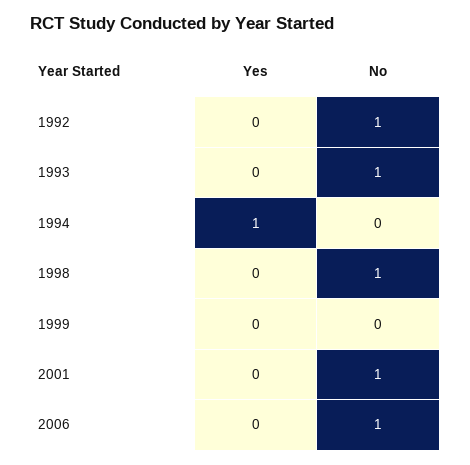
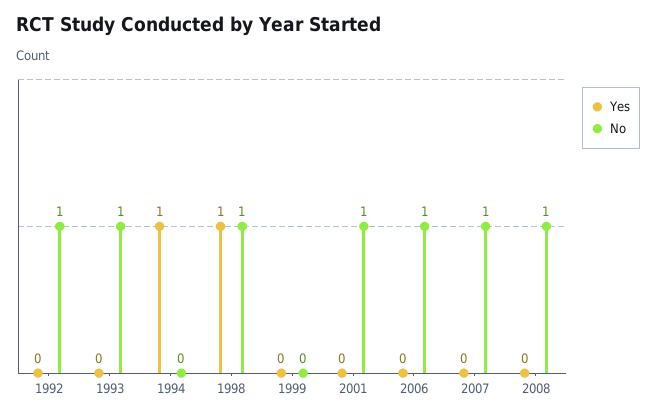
Yes, 1998: 0 -> 1
Yes, 2007: none -> 0
No, 2007: none -> 1
Yes, 2008: none -> 0
No, 2008: none -> 1

